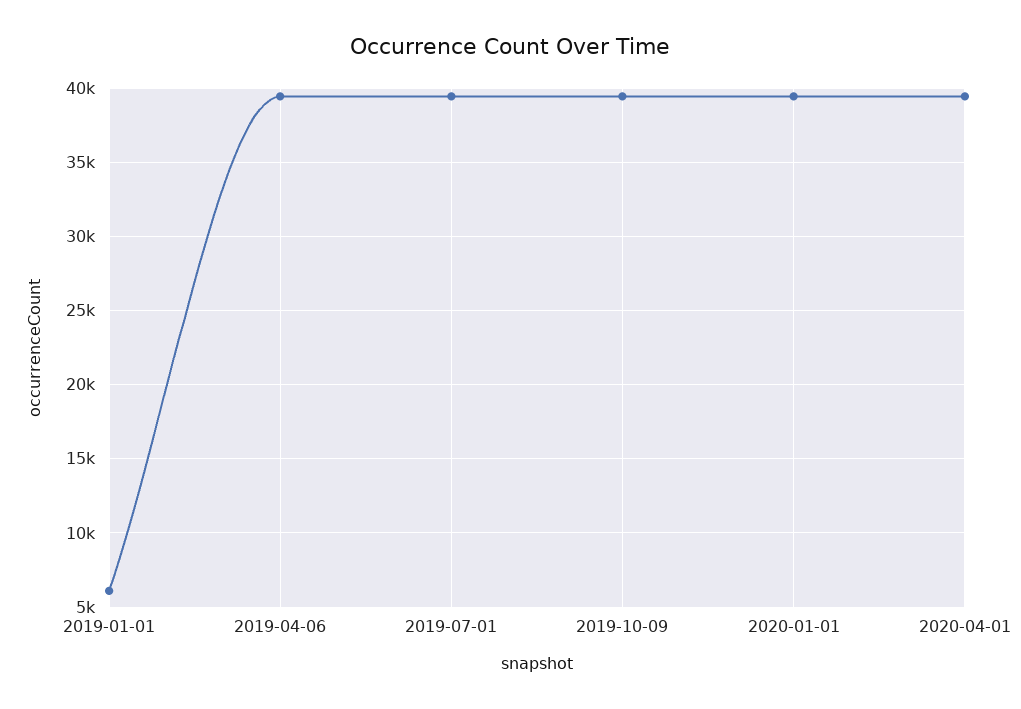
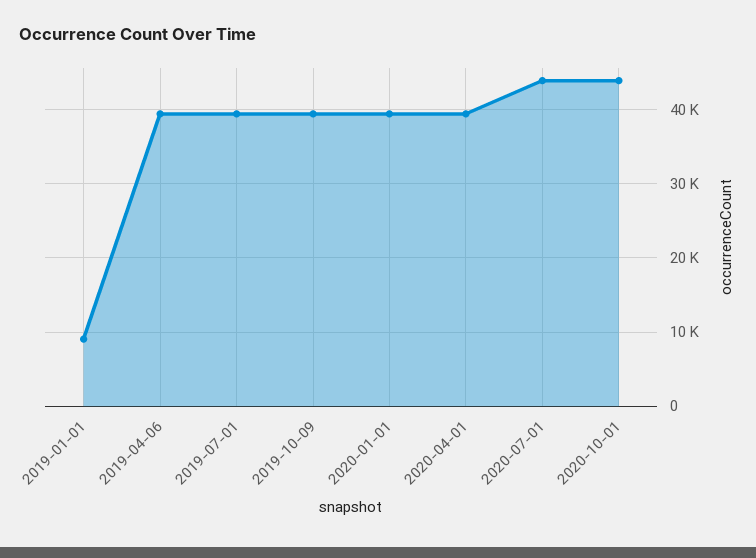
2019-01-01: 6000 -> 9000
2020-07-01: none -> 44000
2020-10-01: none -> 44000

